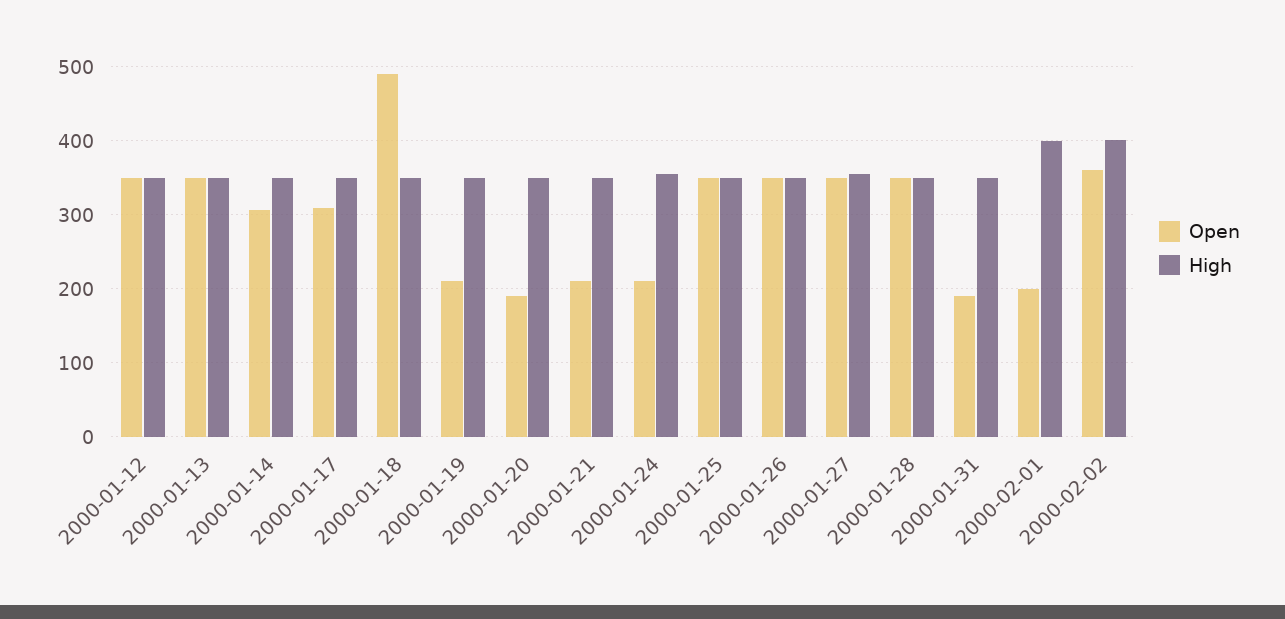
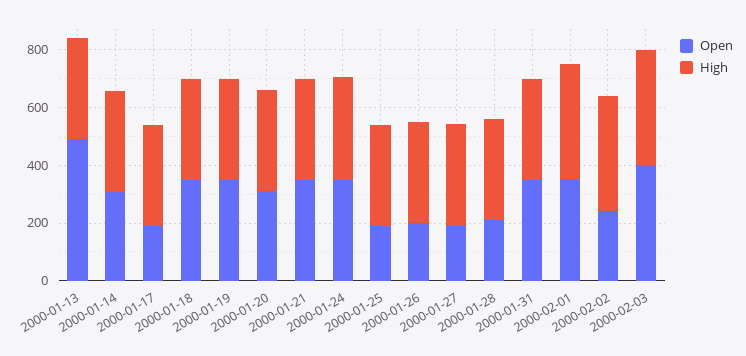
Open, 2000-01-12: 350 -> none
High, 2000-01-12: 350 -> none
Open, 2000-01-13: 350 -> 500
Open, 2000-01-17: 310 -> 200
Open, 2000-01-18: 490 -> 350
Open, 2000-01-19: 210 -> 350
Open, 2000-01-20: 190 -> 300
Open, 2000-01-21: 210 -> 350
Open, 2000-01-24: 210 -> 350
Open, 2000-01-25: 350 -> 200
Open, 2000-01-26: 350 -> 200
Open, 2000-01-27: 350 -> 200
Open, 2000-01-28: 350 -> 200
Open, 2000-01-31: 190 -> 350
Open, 2000-02-01: 200 -> 350
Open, 2000-02-02: 360 -> 250
Open, 2000-02-03: none -> 400
High, 2000-02-03: none -> 400

